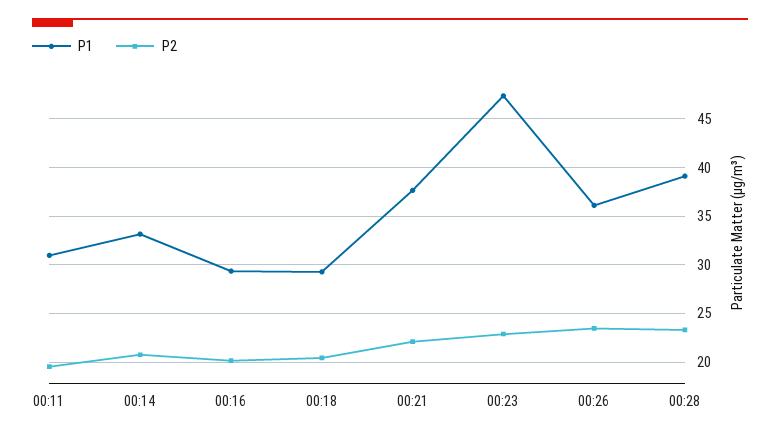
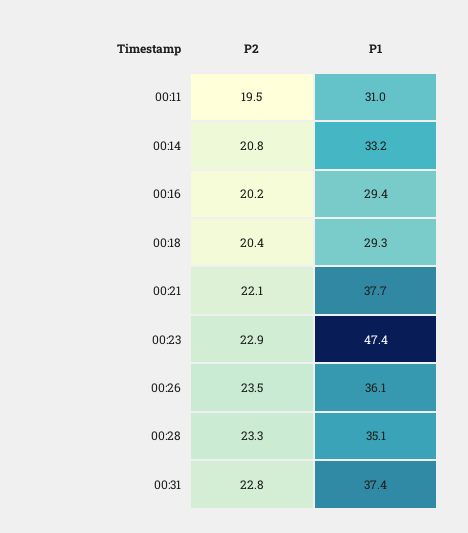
P1, 00:28: 39 -> 35.1
P2, 00:31: none -> 22.8
P1, 00:31: none -> 37.4

